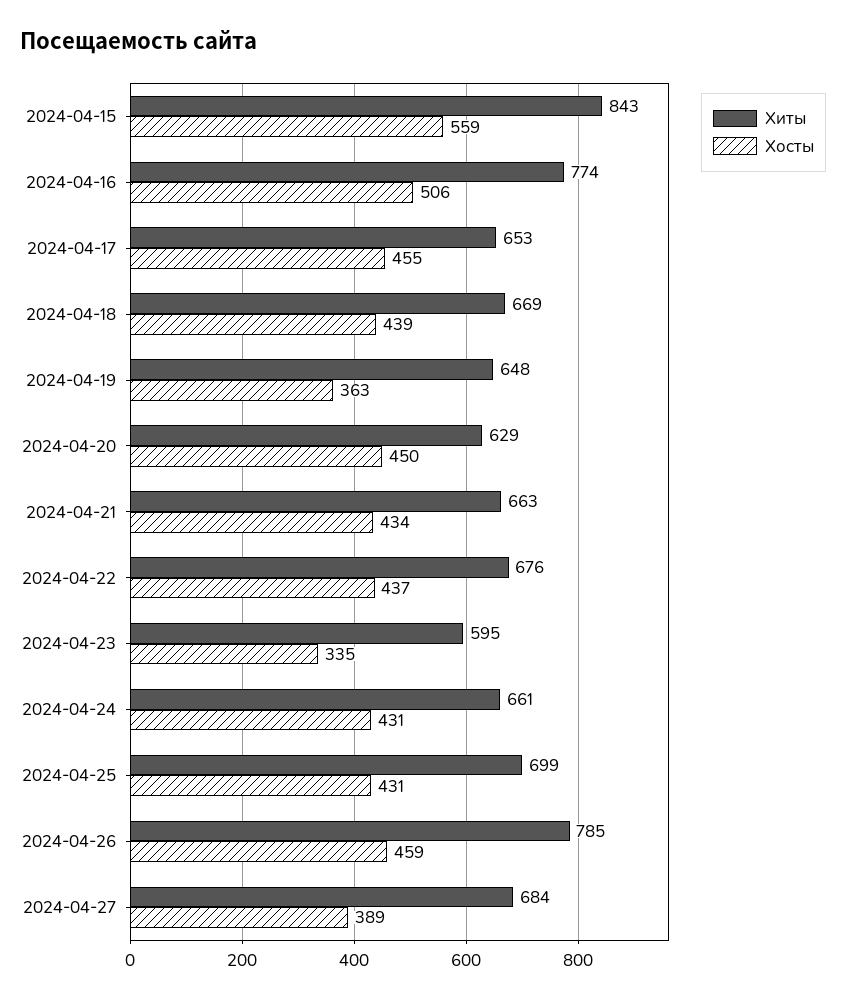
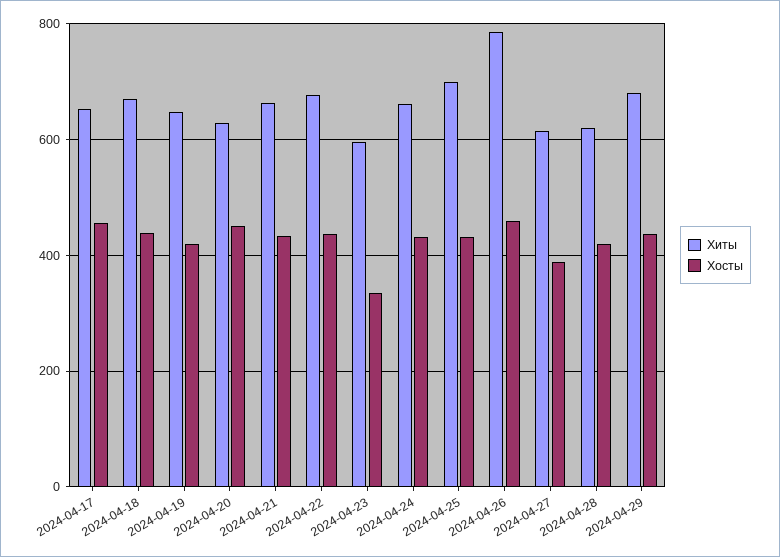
Хиты, 2024-04-15: 843 -> none
Хосты, 2024-04-15: 559 -> none
Хиты, 2024-04-16: 774 -> none
Хосты, 2024-04-16: 506 -> none
Хосты, 2024-04-19: 363 -> 420
Хиты, 2024-04-27: 684 -> 620
Хиты, 2024-04-28: none -> 620
Хосты, 2024-04-28: none -> 420
Хиты, 2024-04-29: none -> 680
Хосты, 2024-04-29: none -> 440

